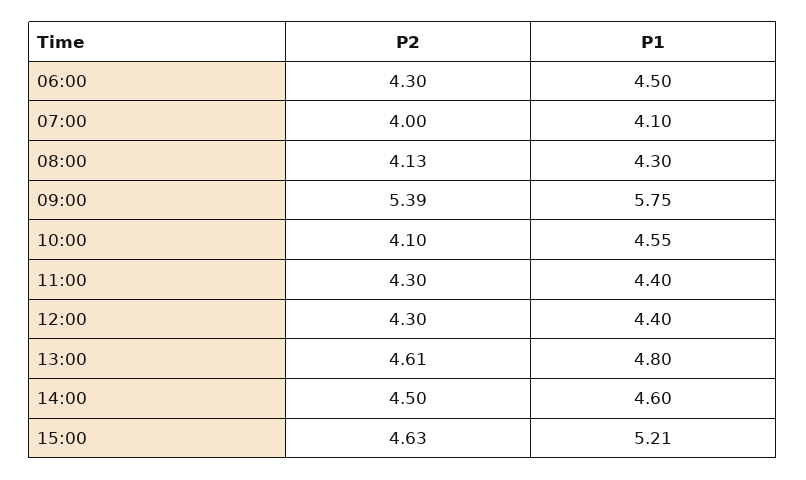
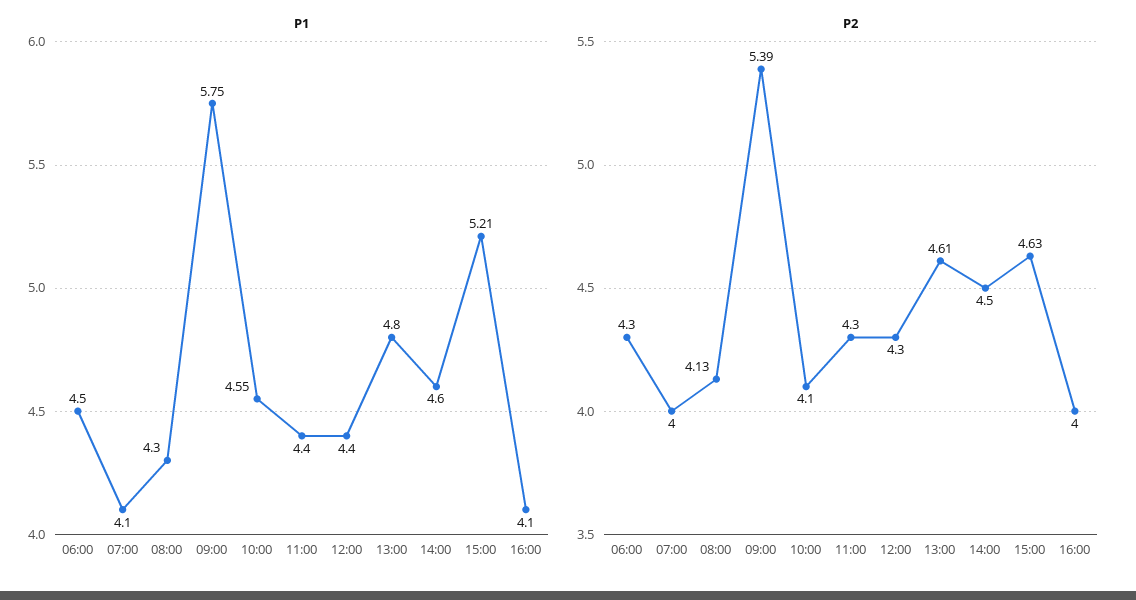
P1, 16:00: none -> 4.1
P2, 16:00: none -> 4

